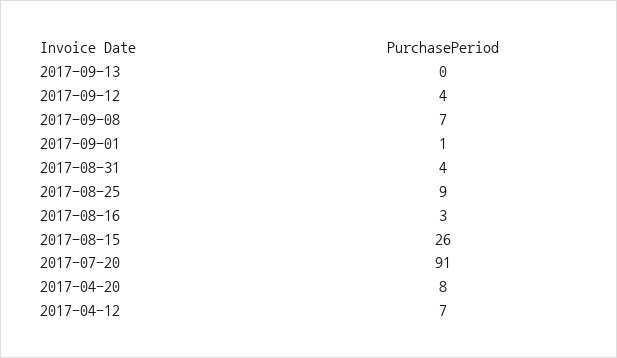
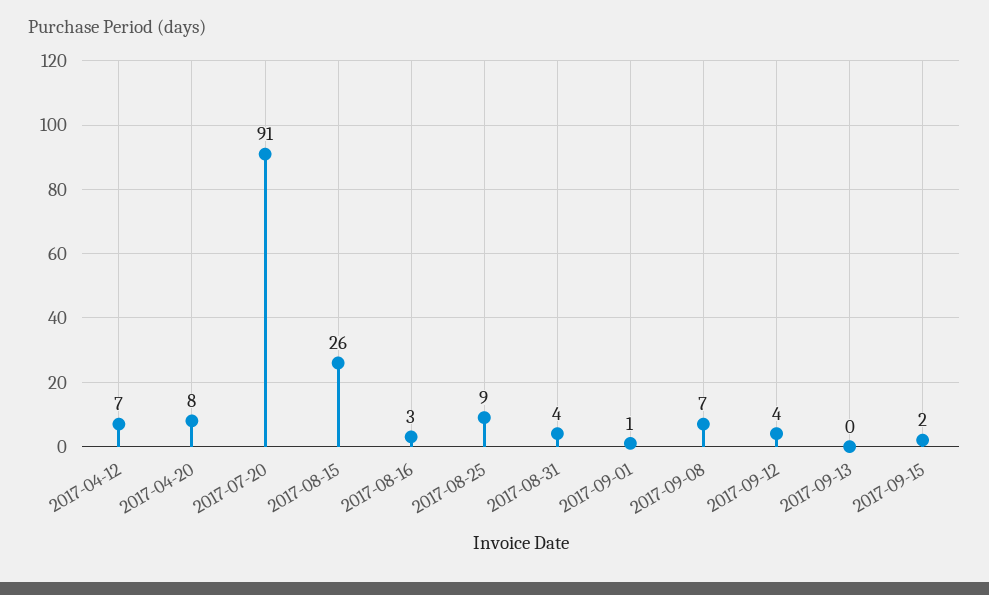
2017-09-15: none -> 2

